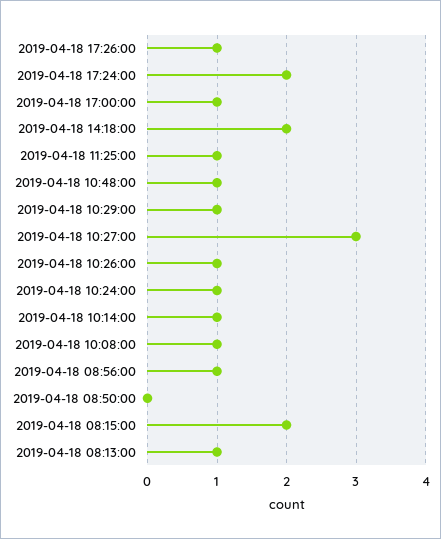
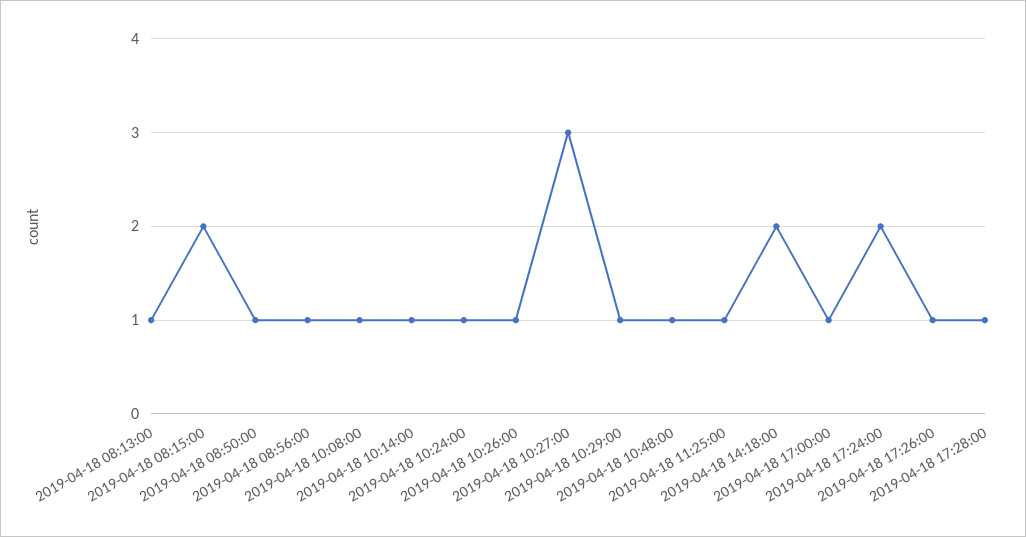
2019-04-18 08:50:00: 0 -> 1
2019-04-18 17:28:00: none -> 1

